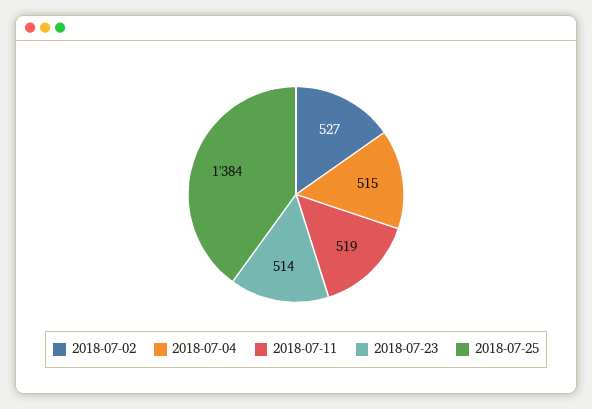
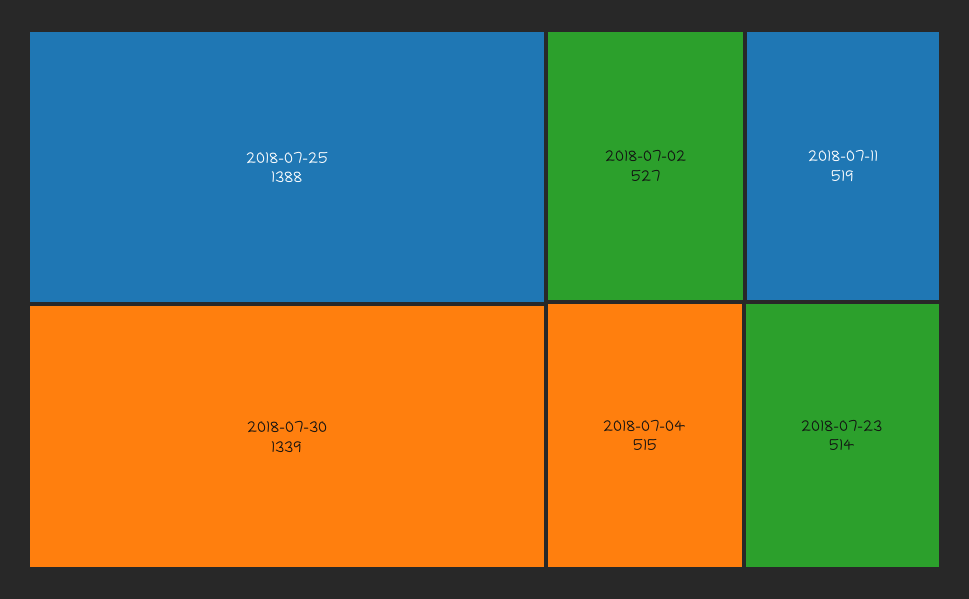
2018-07-25: 1384 -> 1388
2018-07-30: none -> 1339

